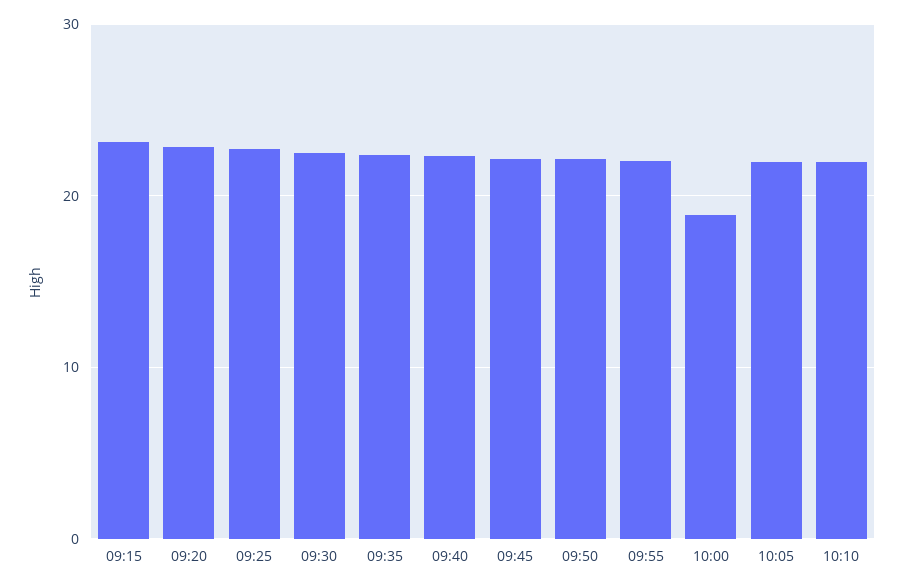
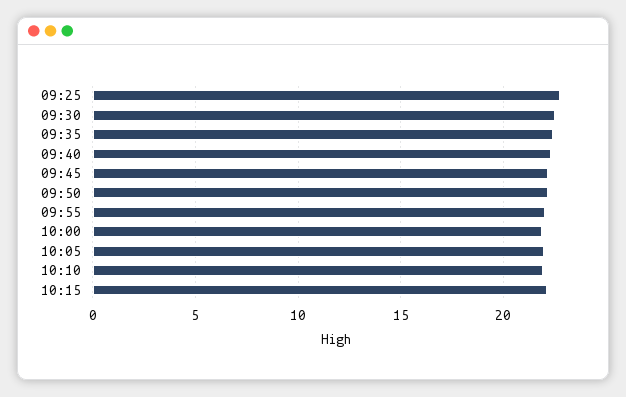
09:15: 23 -> none
09:20: 23 -> none
10:00: 19 -> 22
10:15: none -> 22

